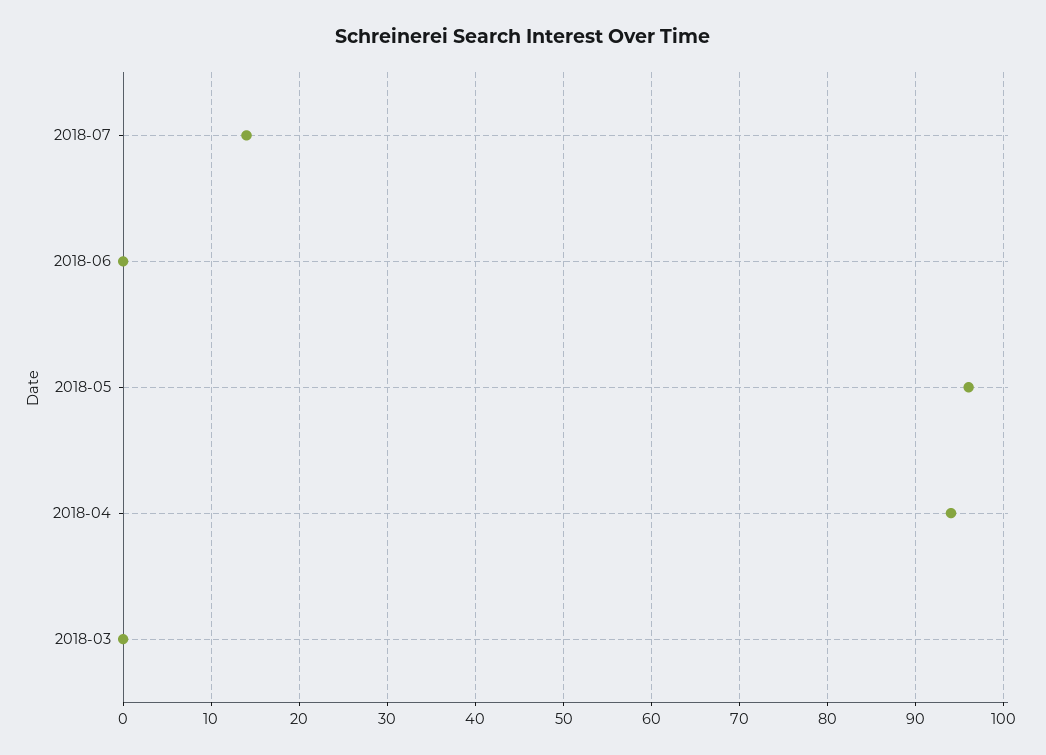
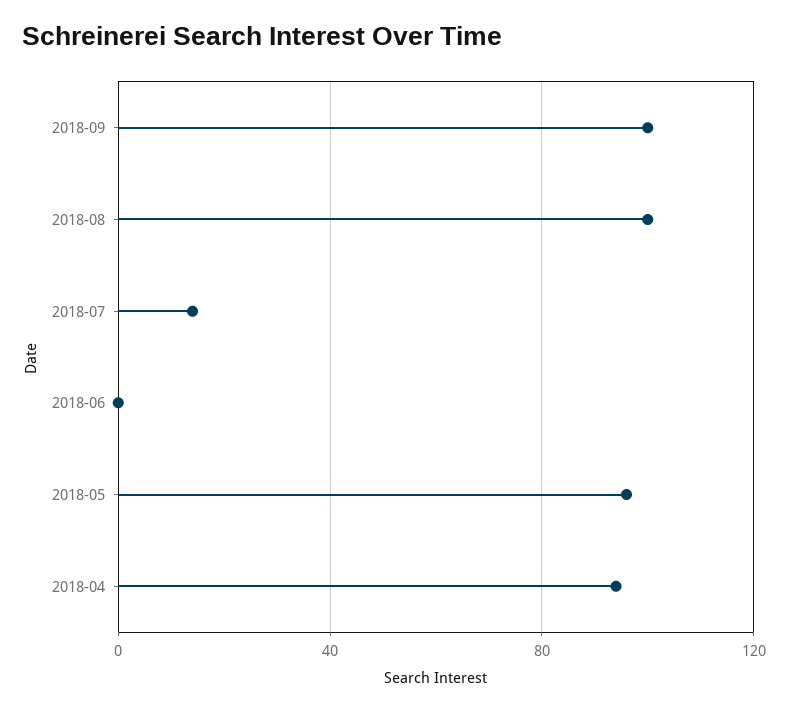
2018-03: 0 -> none
2018-09: none -> 100
2018-08: none -> 100

